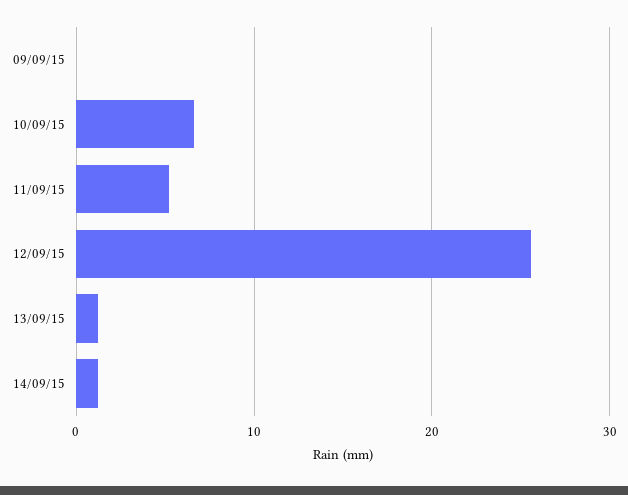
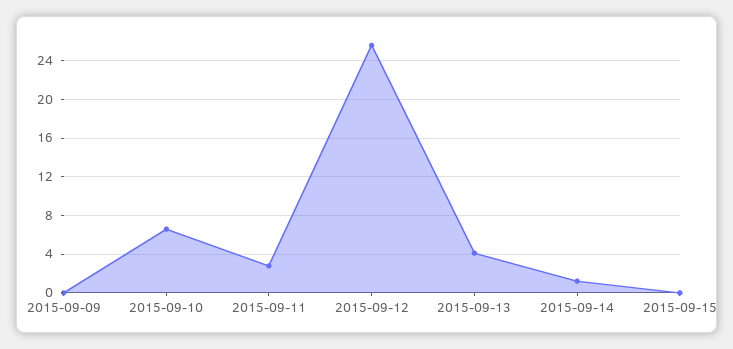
11/09/15: 5 -> 3
13/09/15: 1 -> 4
2015-09-15: none -> 0

